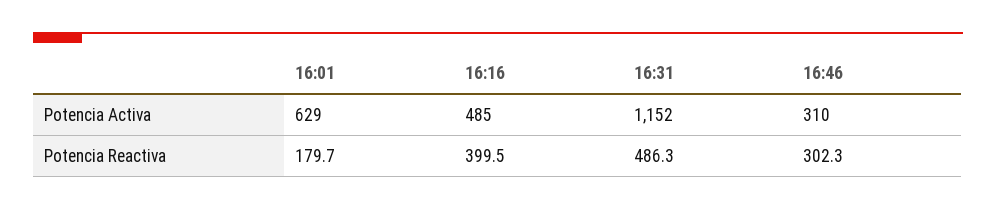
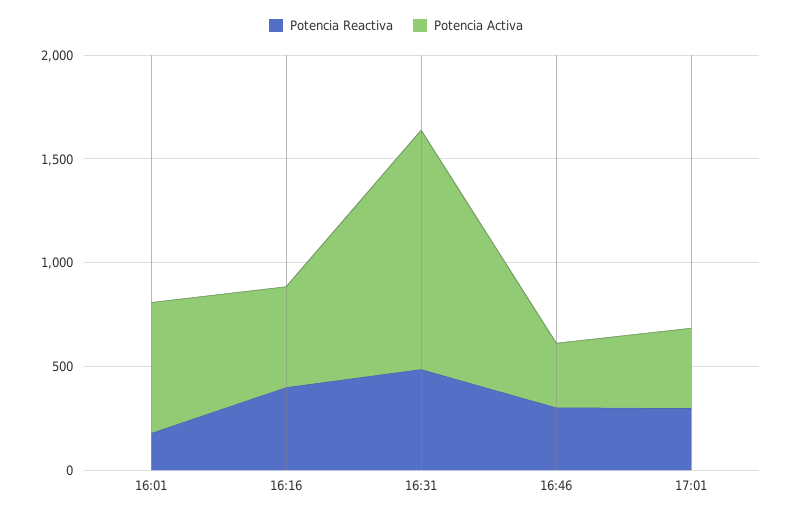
Potencia Reactiva, 17:01: none -> 300
Potencia Activa, 17:01: none -> 400

